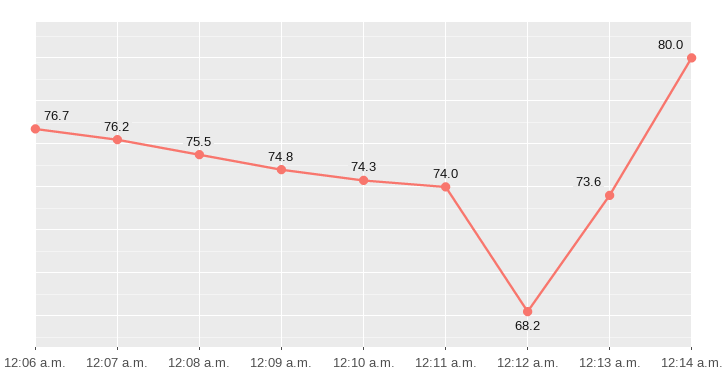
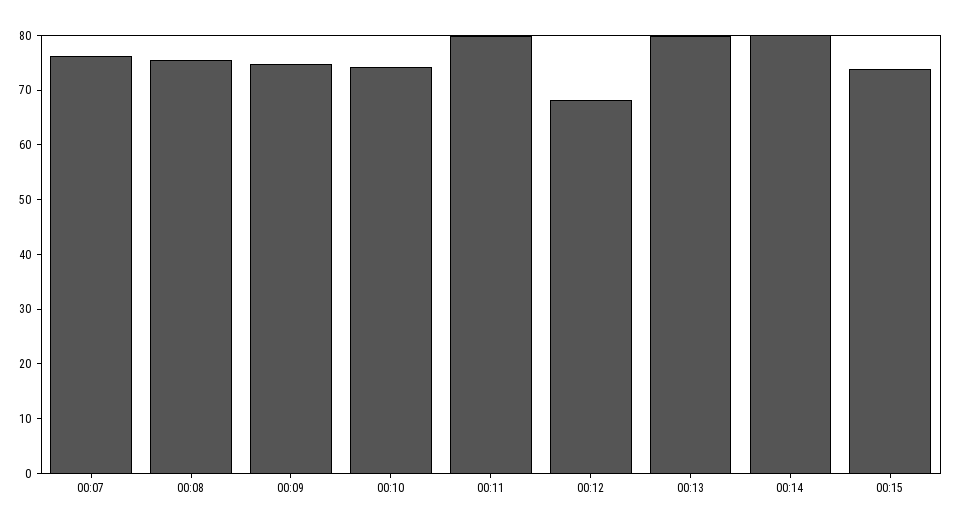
12:06 a.m.: 76.7 -> none
12:11 a.m.: 74 -> 80
12:13 a.m.: 73.6 -> 80
00:15: none -> 74

